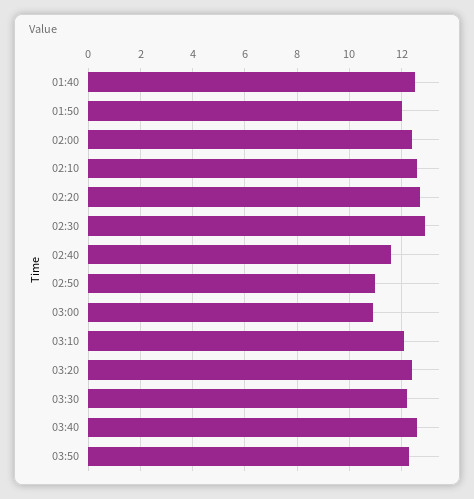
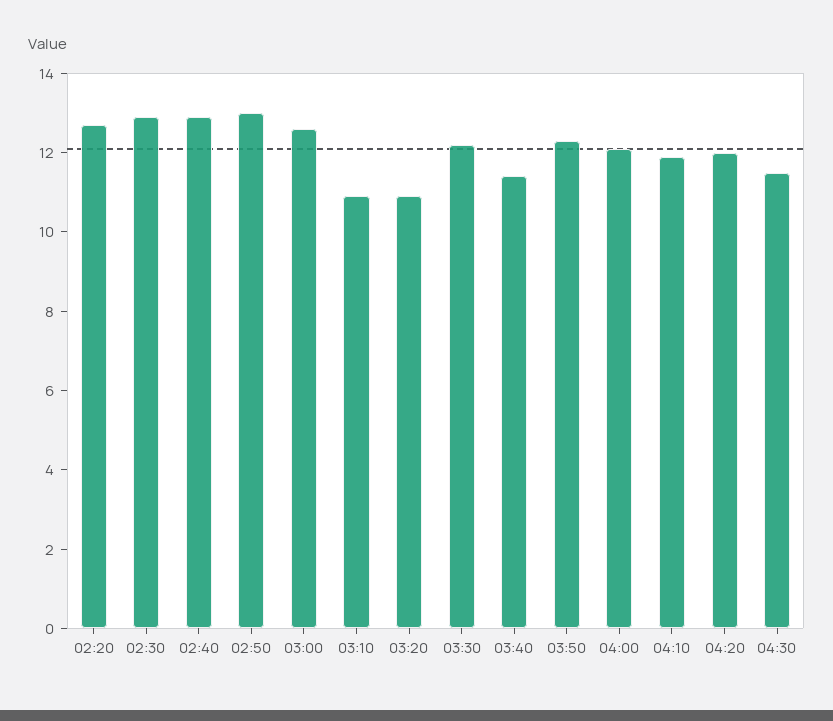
01:40: 12.5 -> none
01:50: 12 -> none
02:00: 12.5 -> none
02:10: 12.5 -> none
02:40: 11.5 -> 13
02:50: 11 -> 13
03:00: 11 -> 12.5
03:10: 12 -> 11
03:20: 12.5 -> 11
03:40: 12.5 -> 11.5
04:00: none -> 12
04:10: none -> 12
04:20: none -> 12
04:30: none -> 11.5

